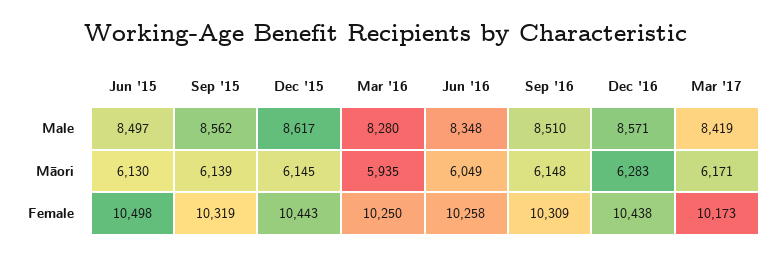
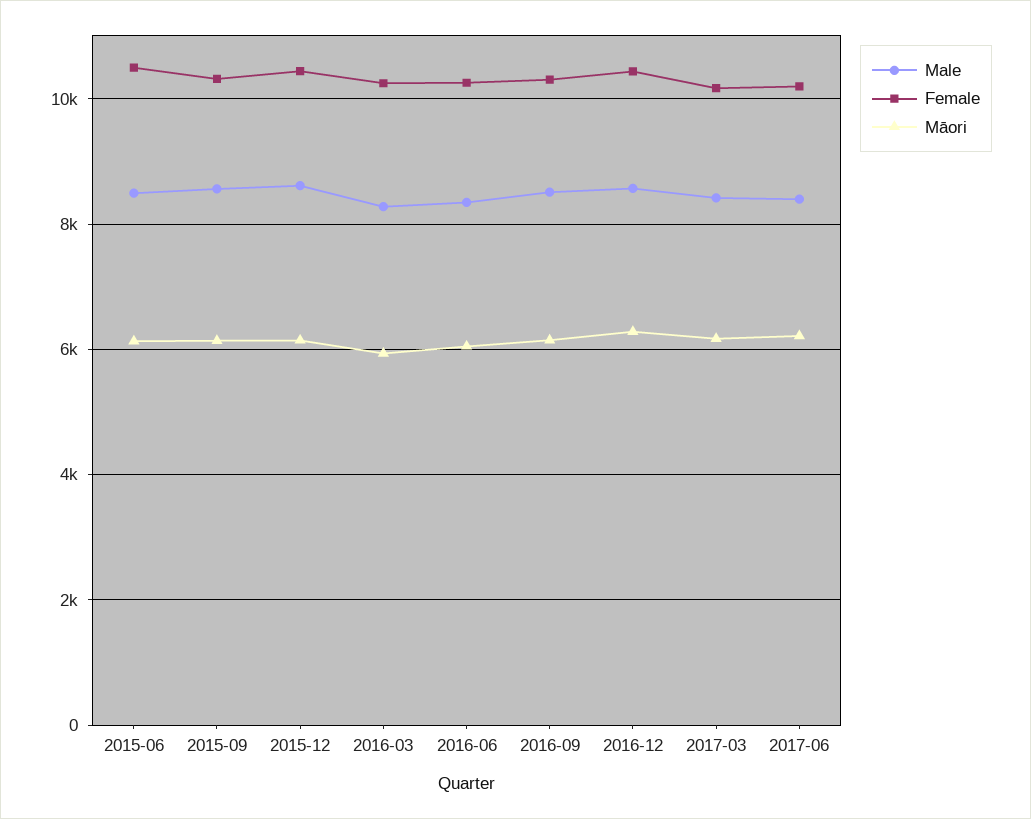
Male, 2017-06: none -> 8400
Female, 2017-06: none -> 10200
Māori, 2017-06: none -> 6200

